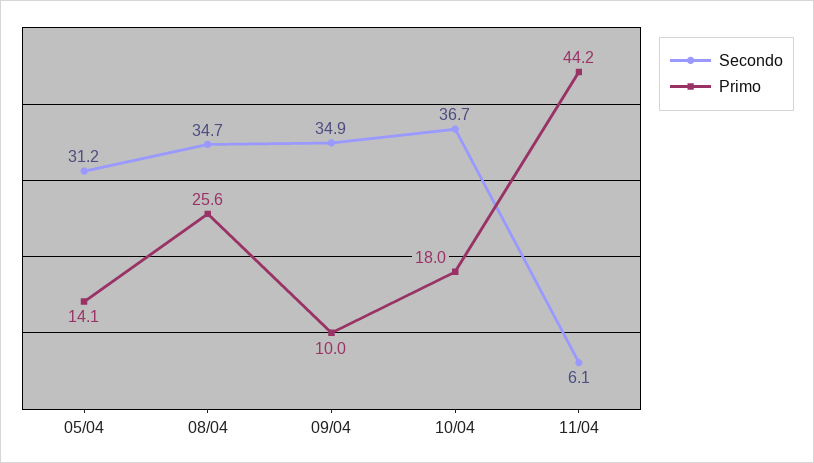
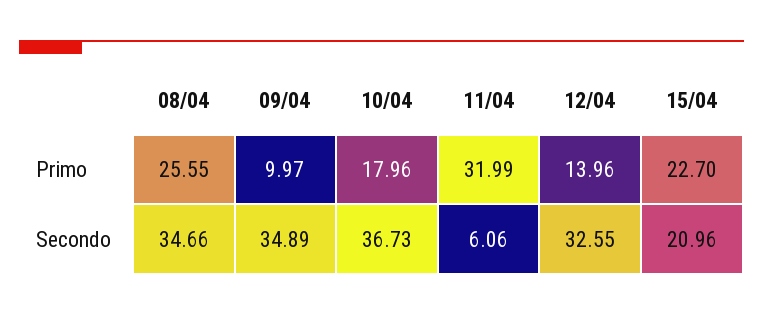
Secondo, 05/04: 31.2 -> none
Primo, 05/04: 14.1 -> none
Primo, 11/04: 44.2 -> 31.99
Primo, 12/04: none -> 13.96
Primo, 15/04: none -> 22.7
Secondo, 12/04: none -> 32.55
Secondo, 15/04: none -> 20.96

